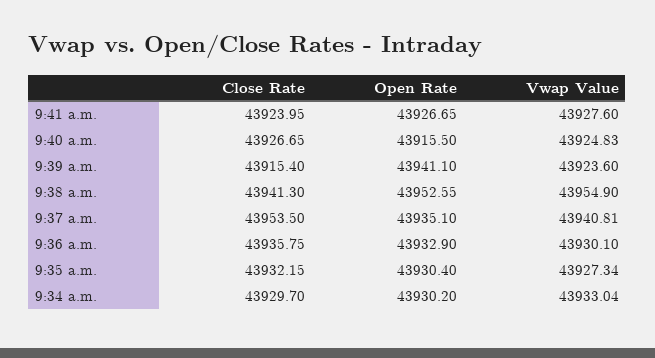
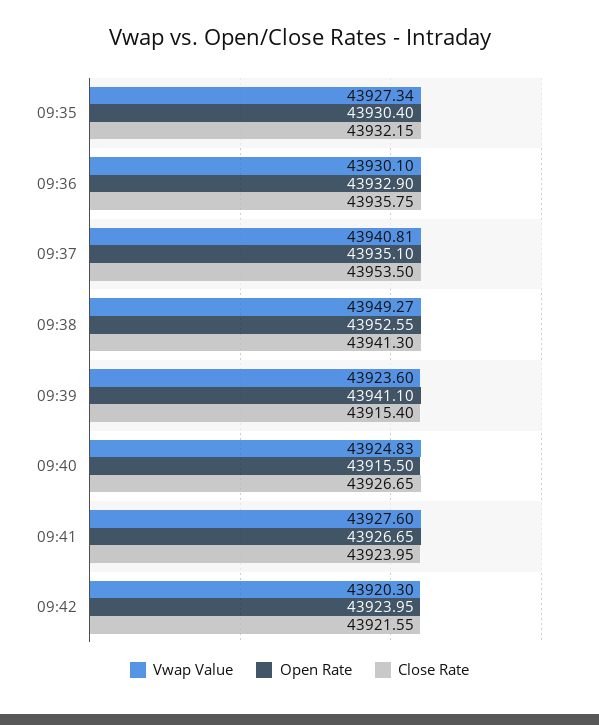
Vwap Value, 9:38 a.m.: 43954.9 -> 43949.27
Close Rate, 9:34 a.m.: 43929.7 -> none
Open Rate, 9:34 a.m.: 43930.2 -> none
Vwap Value, 9:34 a.m.: 43933.04 -> none
Vwap Value, 09:42: none -> 43920.3
Open Rate, 09:42: none -> 43923.95
Close Rate, 09:42: none -> 43921.55

